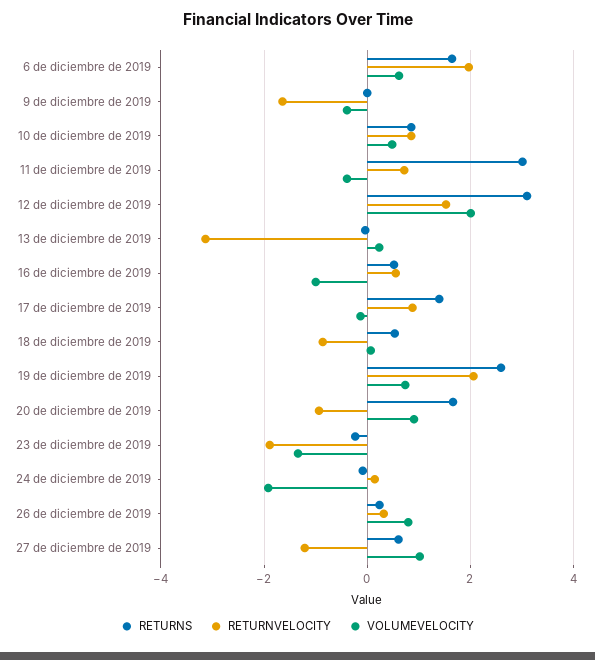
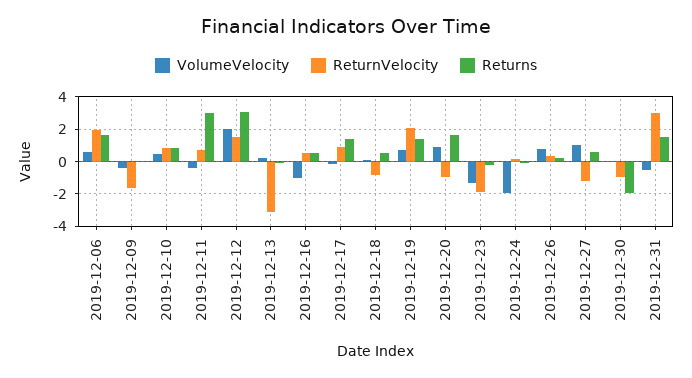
RETURNS, 19 de diciembre de 2019: 2.6 -> 1.5
VOLUMEVELOCITY, 2019-12-30: none -> 0
RETURNVELOCITY, 2019-12-30: none -> -1
RETURNS, 2019-12-30: none -> -2
VOLUMEVELOCITY, 2019-12-31: none -> -0.5
RETURNVELOCITY, 2019-12-31: none -> 3
RETURNS, 2019-12-31: none -> 1.5

